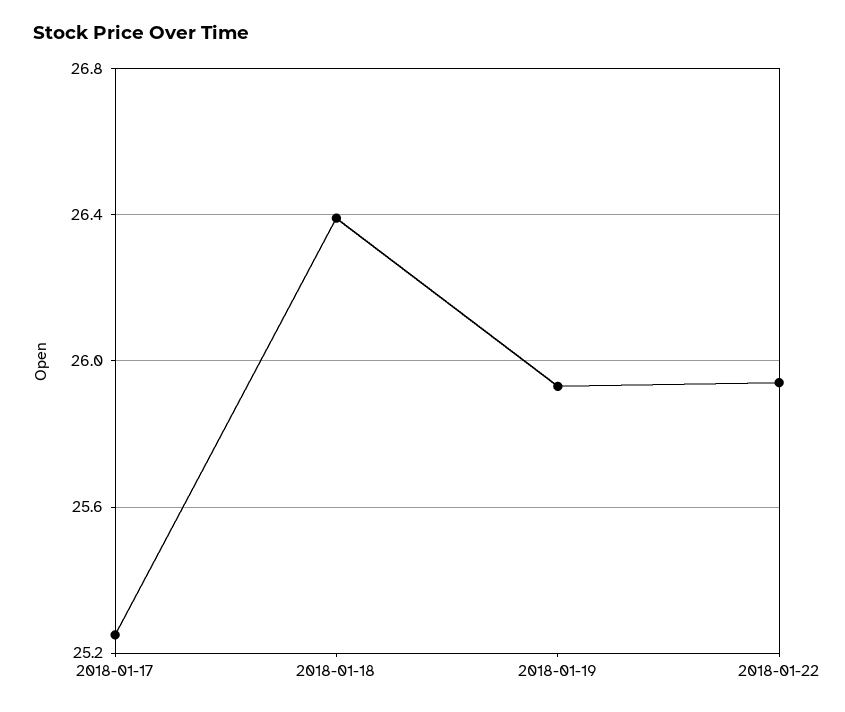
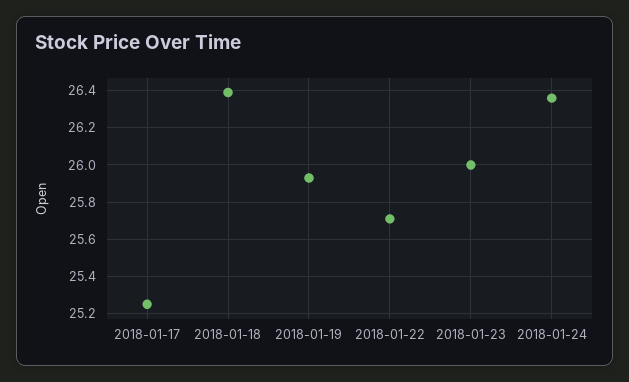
2018-01-22: 25.95 -> 25.7
2018-01-23: none -> 26
2018-01-24: none -> 26.35

